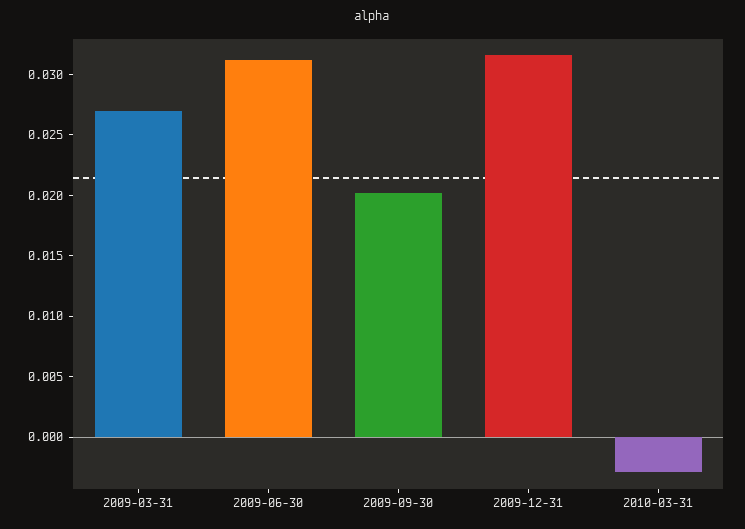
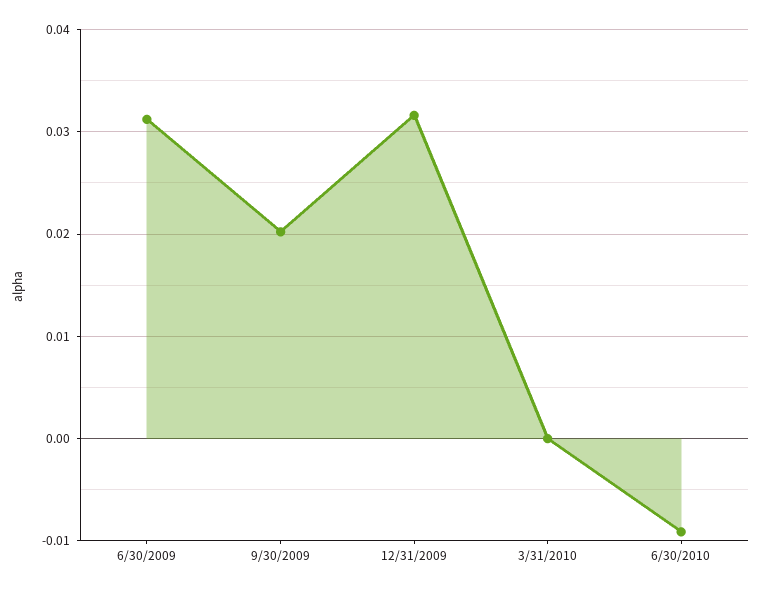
2009-03-31: 0.027 -> none
2010-03-31: -0.003 -> 0
6/30/2010: none -> -0.009

